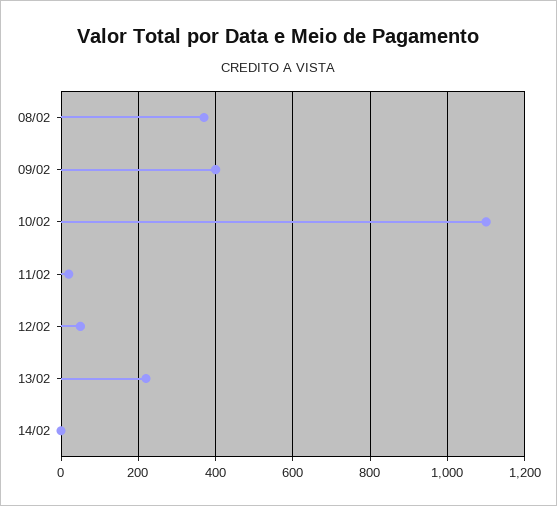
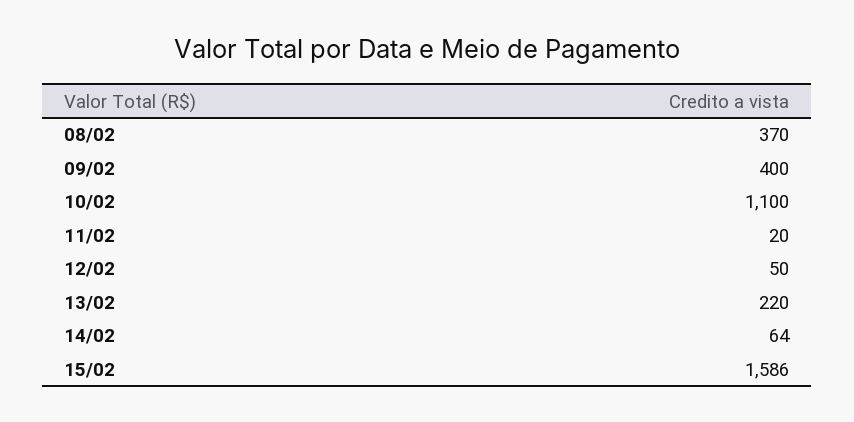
14/02: 0 -> 64
15/02: none -> 1586

